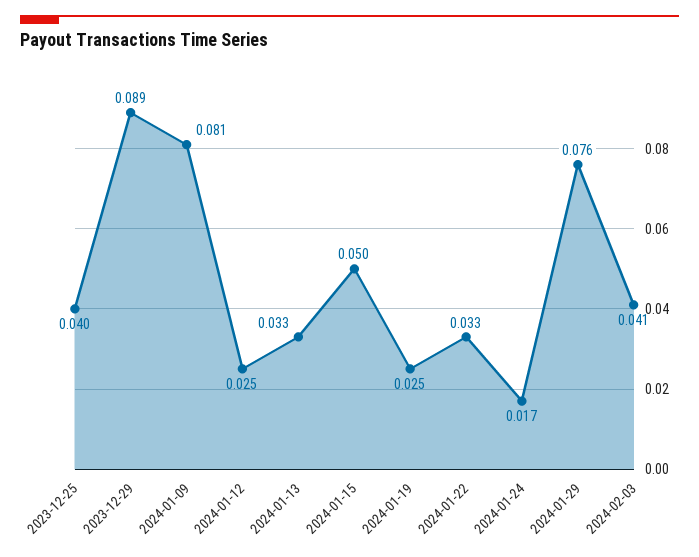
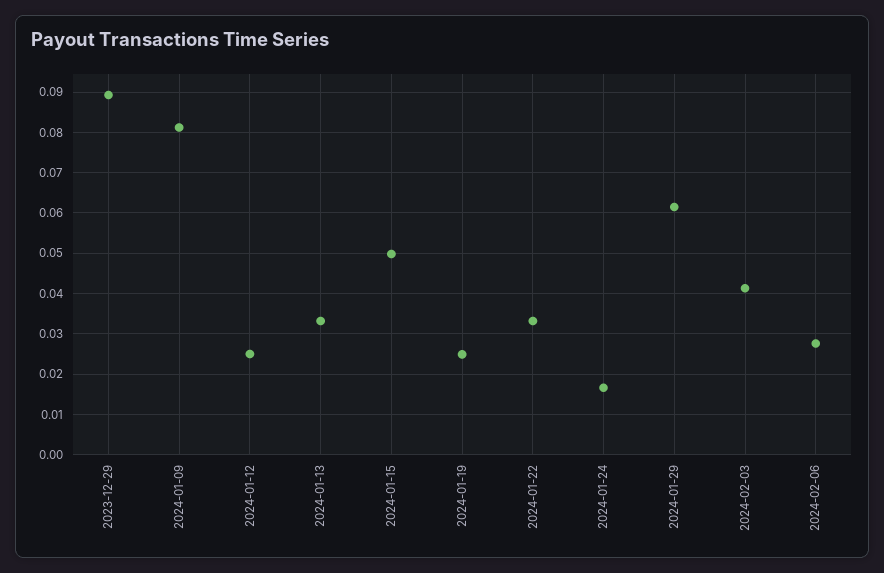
2023-12-25: 0.04 -> none
2024-01-29: 0.076 -> 0.062
2024-02-06: none -> 0.028

